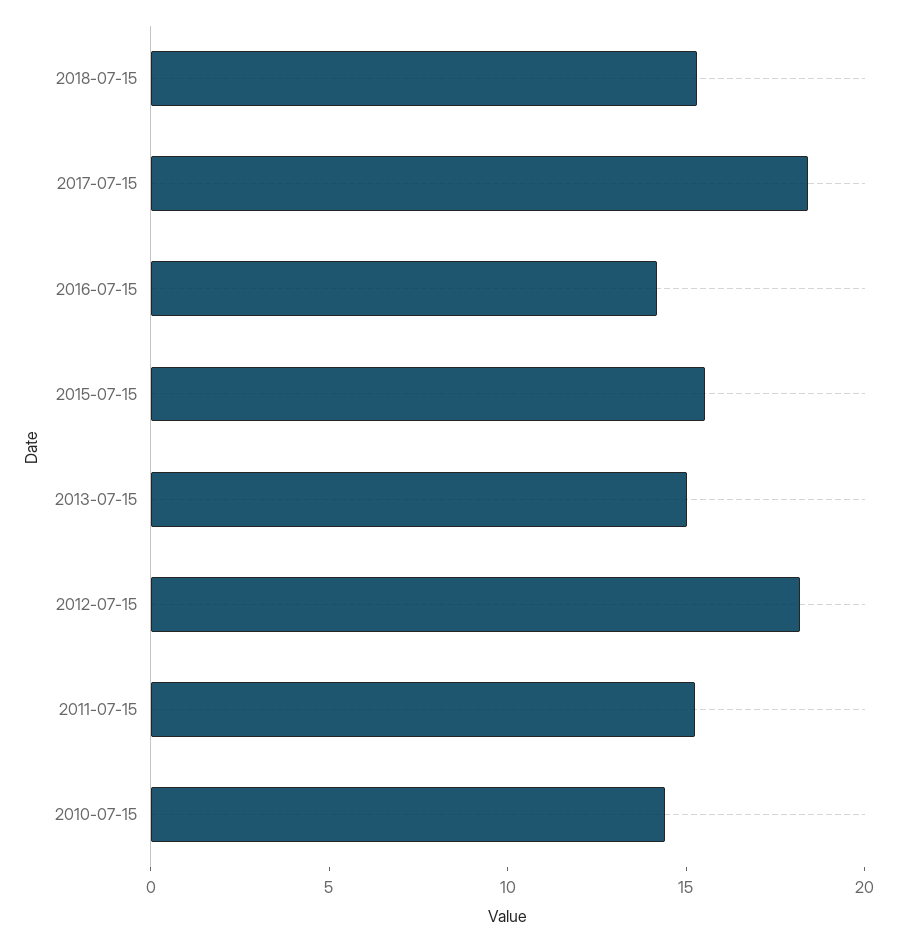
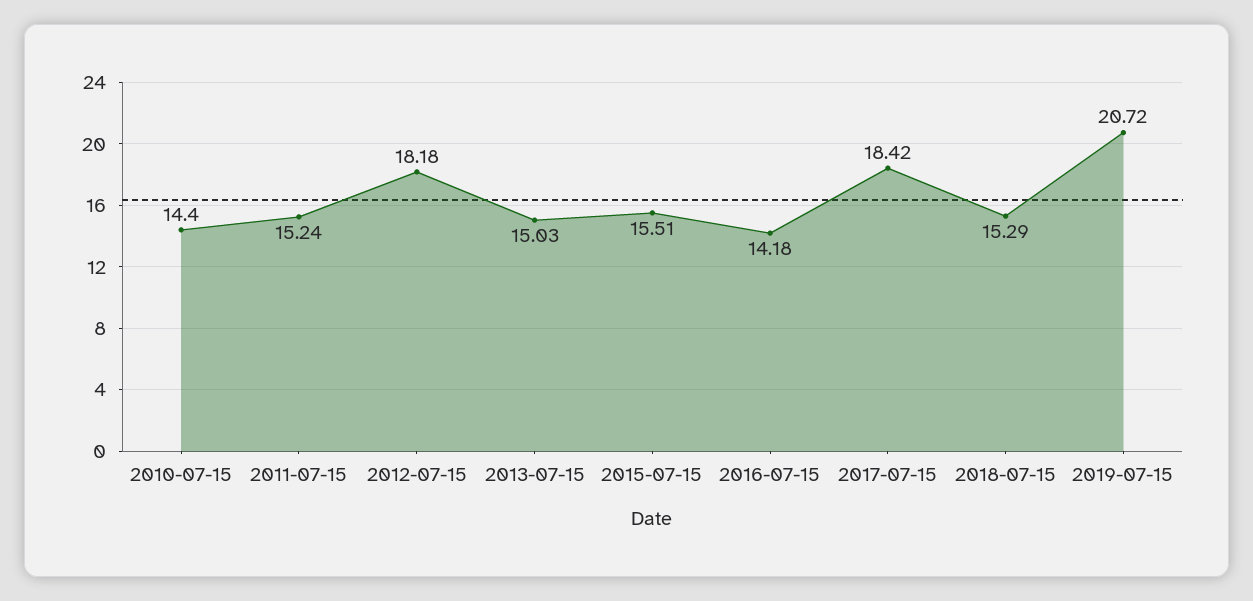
2019-07-15: none -> 20.72

